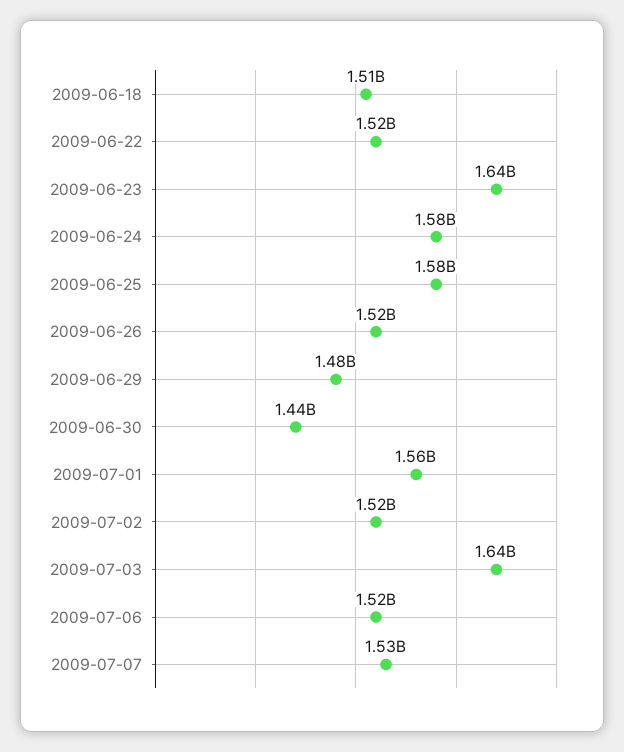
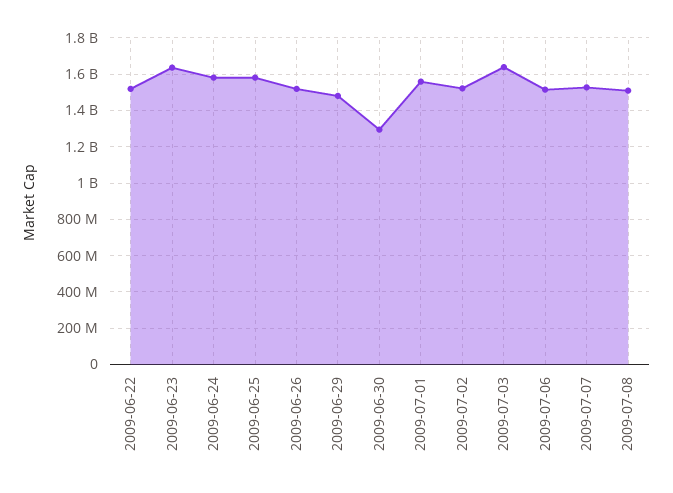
2009-06-18: 1510000000 -> none
2009-06-30: 1440000000 -> 1300000000
2009-07-08: none -> 1500000000

